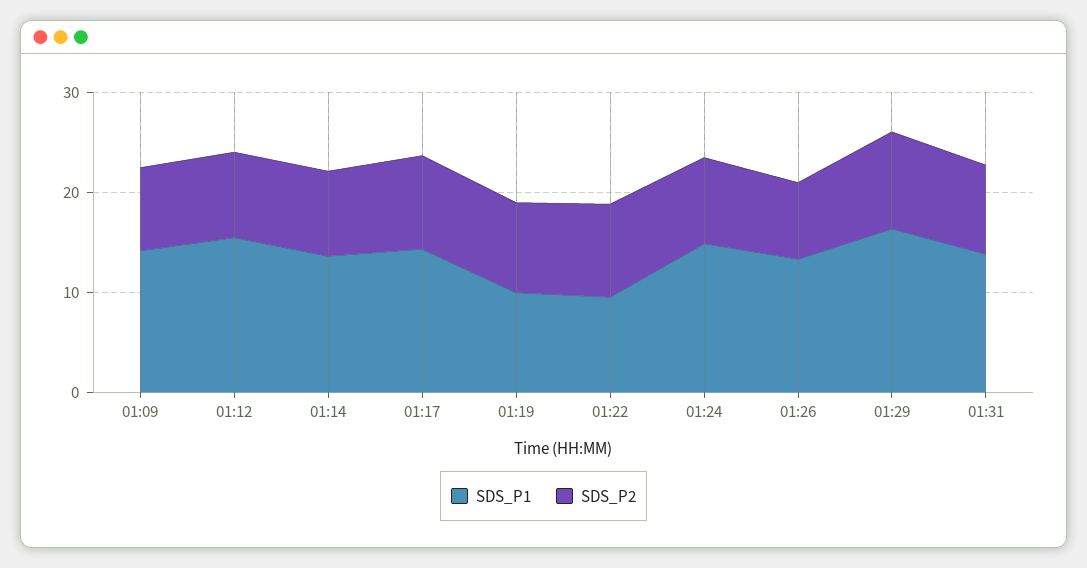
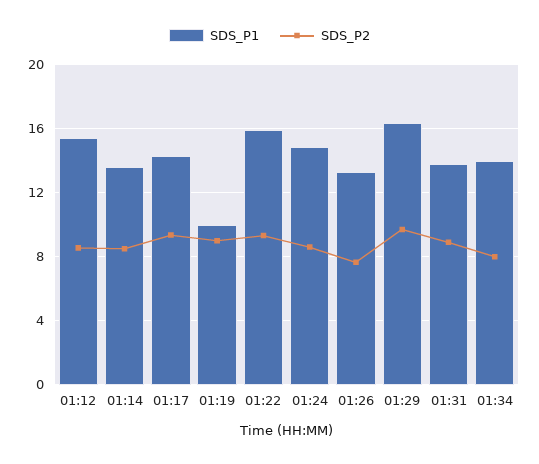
SDS_P1, 01:09: 14 -> none
SDS_P2, 01:09: 8 -> none
SDS_P1, 01:22: 10 -> 16
SDS_P1, 01:34: none -> 14
SDS_P2, 01:34: none -> 8

